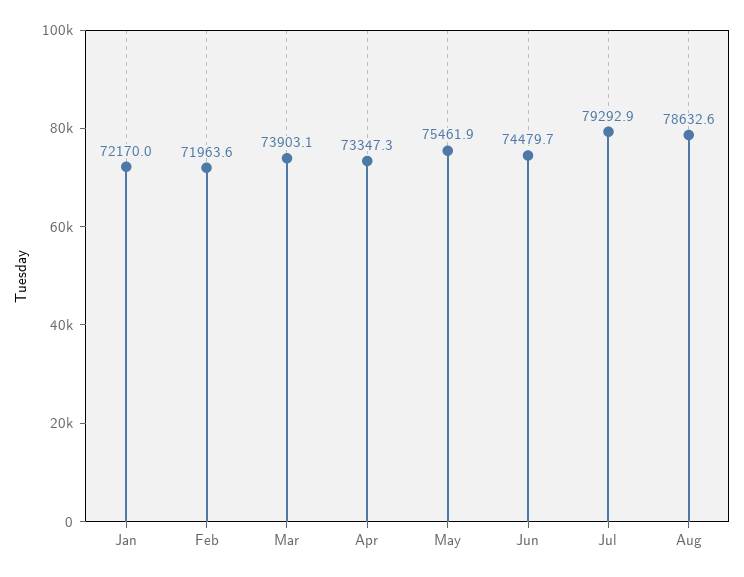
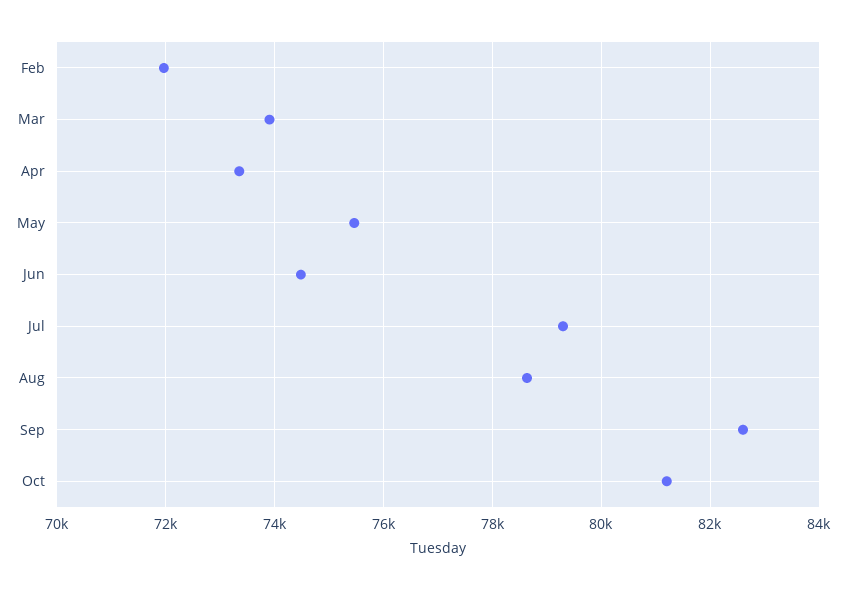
Jan: 72170 -> none
Sep: none -> 82600
Oct: none -> 81200

